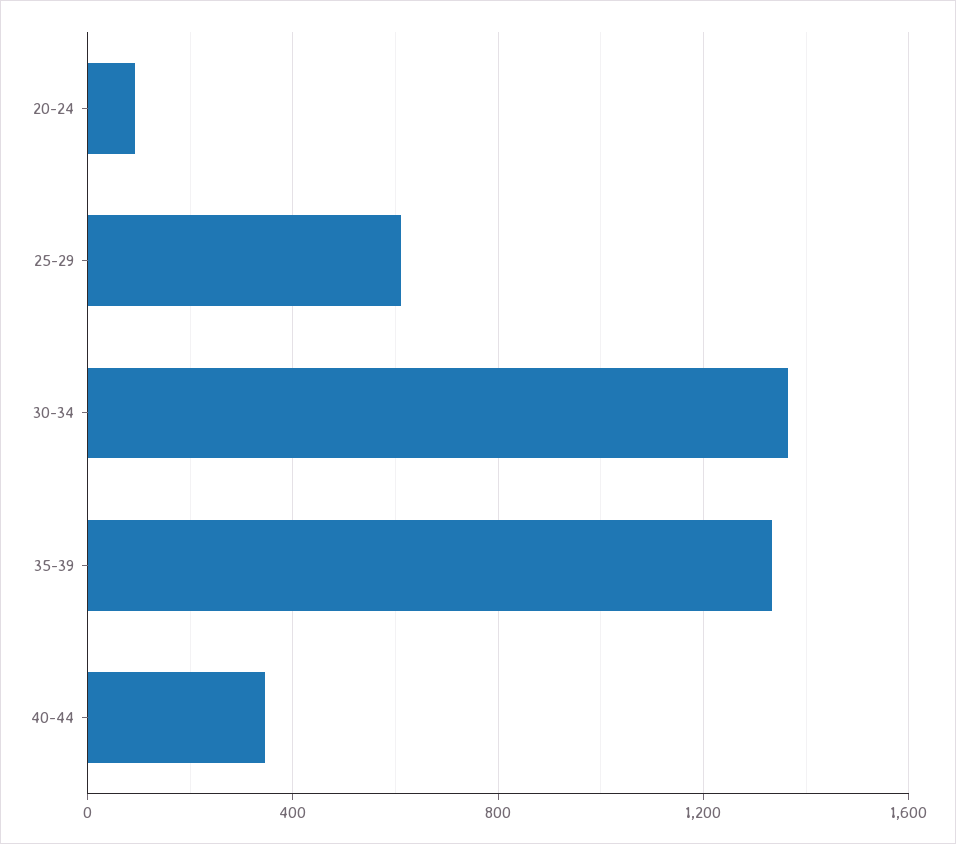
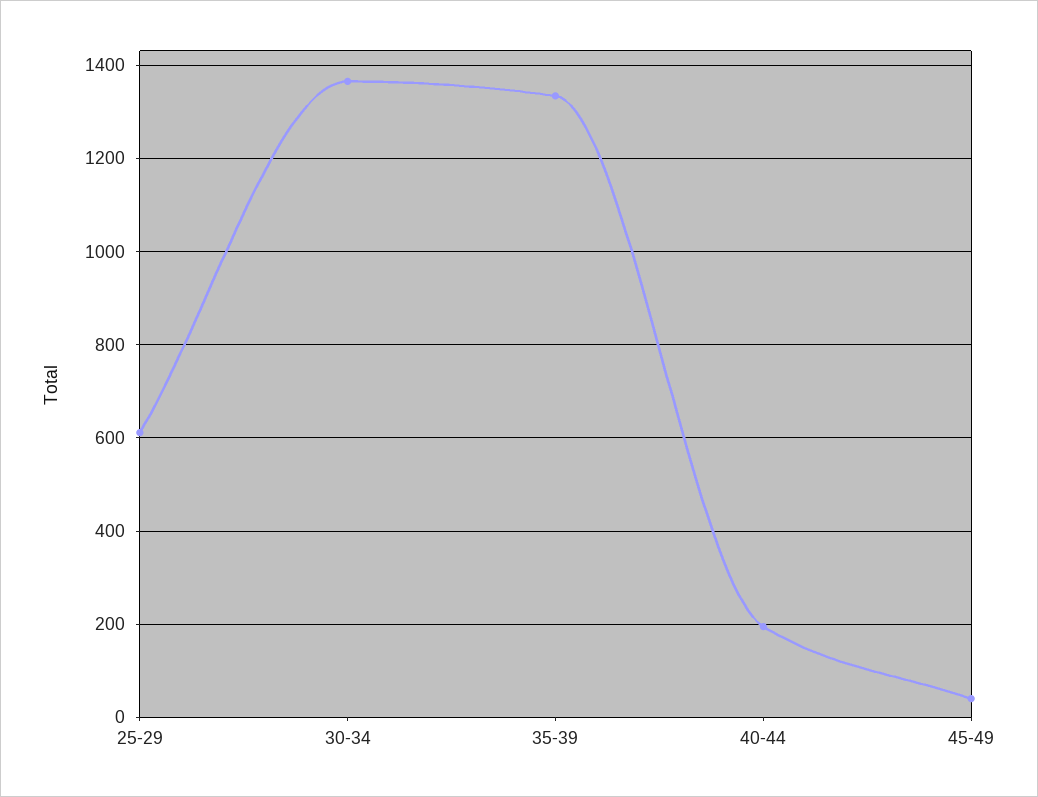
20-24: 100 -> none
40-44: 350 -> 200
45-49: none -> 40

